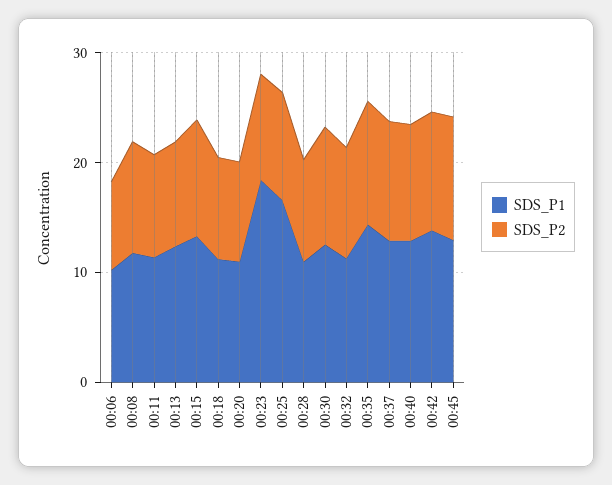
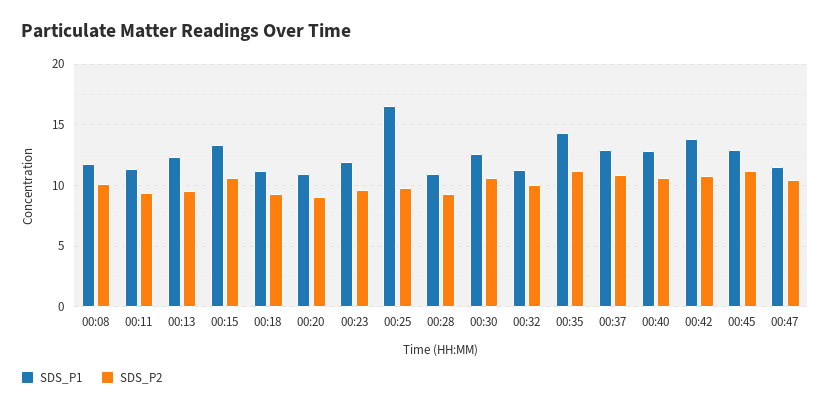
SDS_P1, 00:06: 10 -> none
SDS_P2, 00:06: 8 -> none
SDS_P1, 00:23: 18 -> 12
SDS_P1, 00:47: none -> 11.5
SDS_P2, 00:47: none -> 10.5

